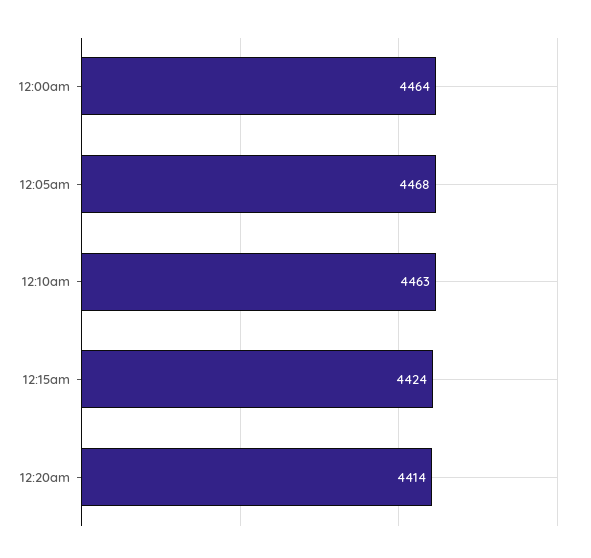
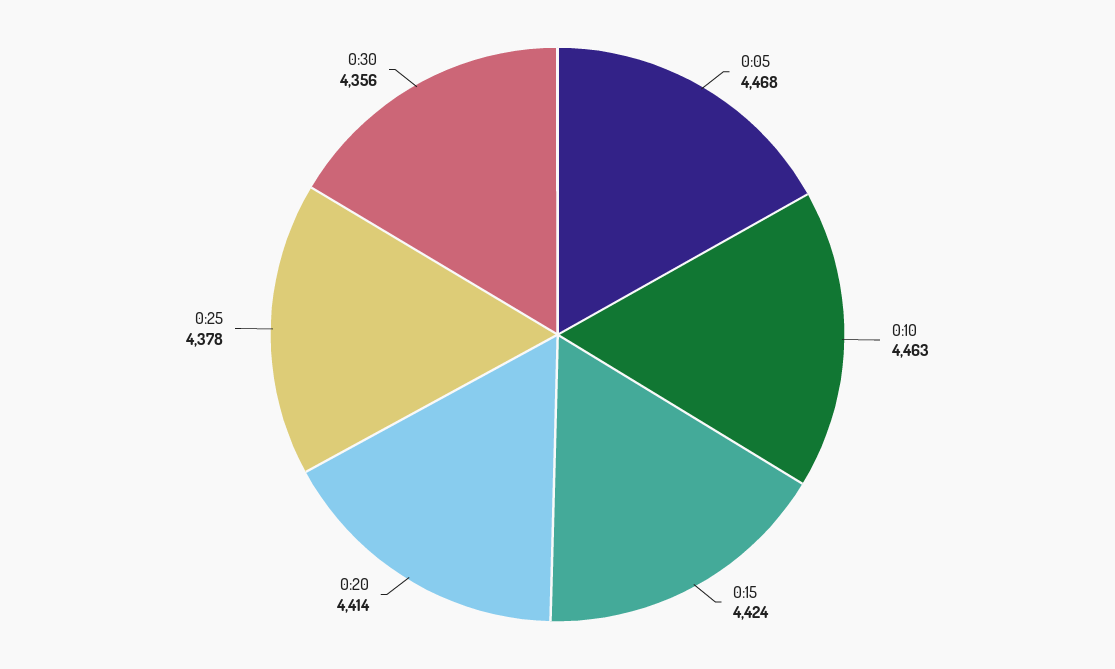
12:00am: 4464 -> none
0:25: none -> 4378
0:30: none -> 4356

